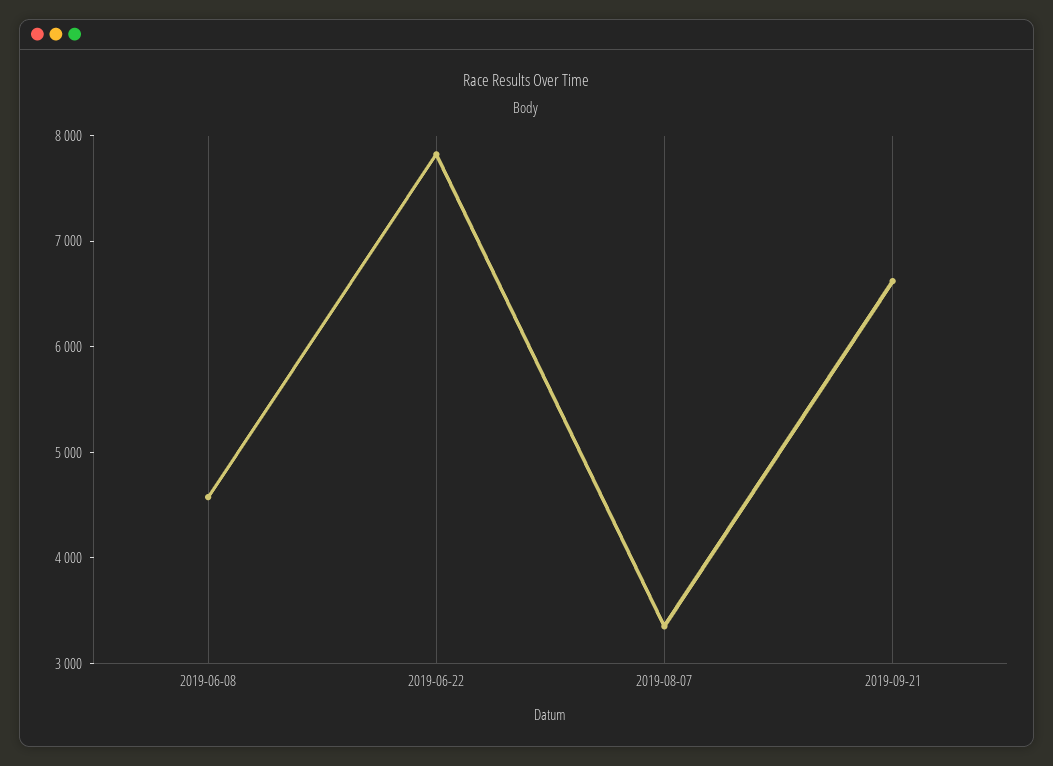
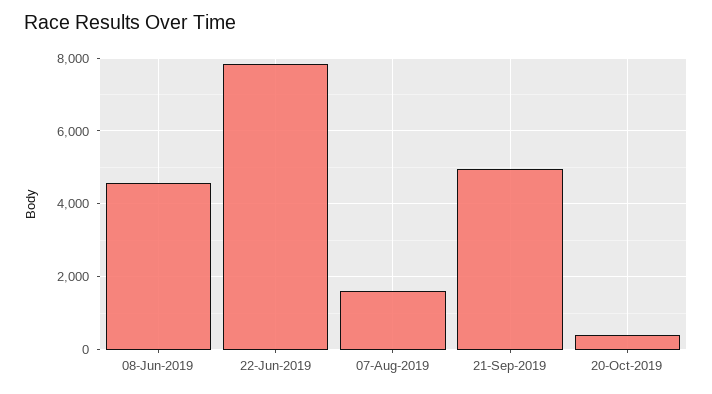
2019-08-07: 3400 -> 1600
2019-09-21: 6600 -> 5000
20-Oct-2019: none -> 400

